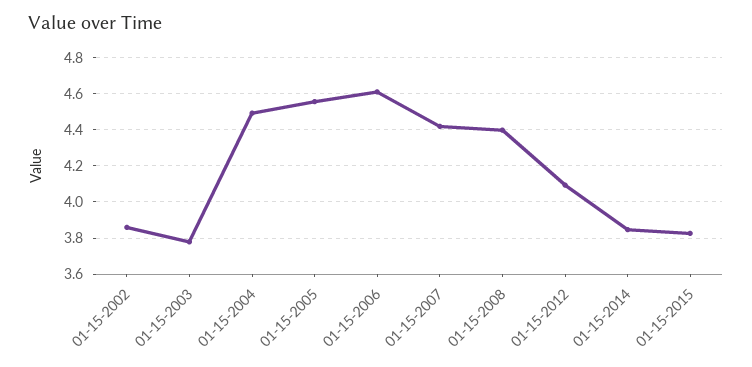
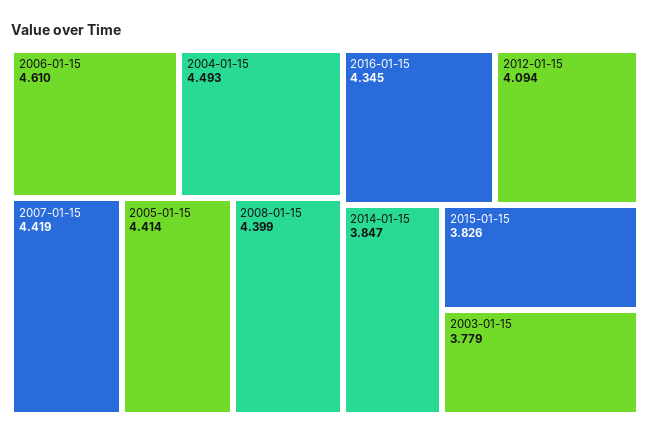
01-15-2002: 3.85 -> none
01-15-2005: 4.55 -> 4.414
2016-01-15: none -> 4.345

